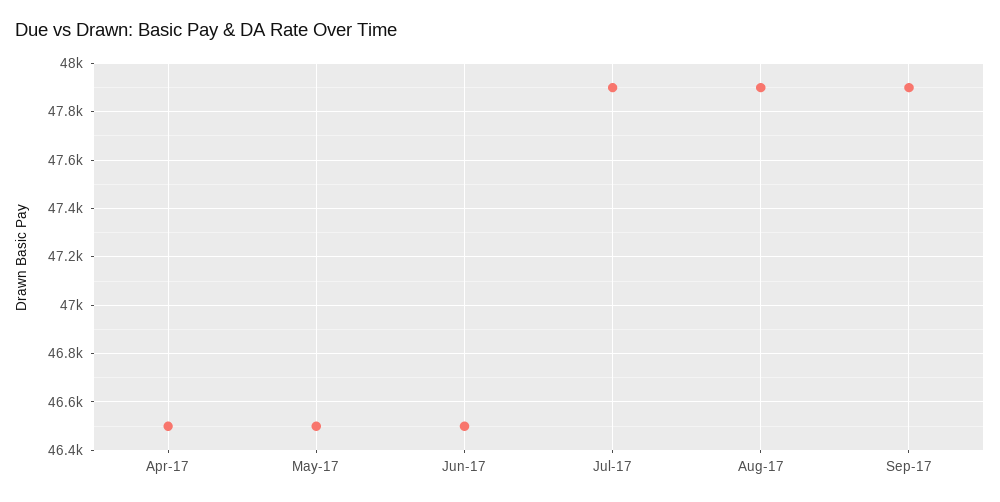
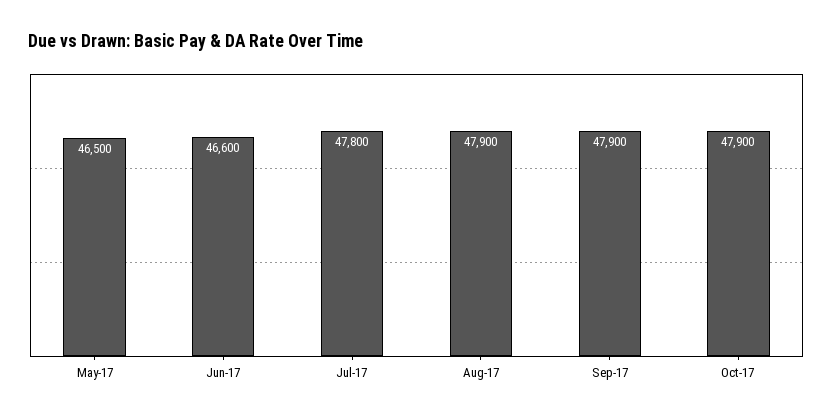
Apr-17: 46500 -> none
Jun-17: 46500 -> 46600
Jul-17: 47900 -> 47800
Oct-17: none -> 47900

